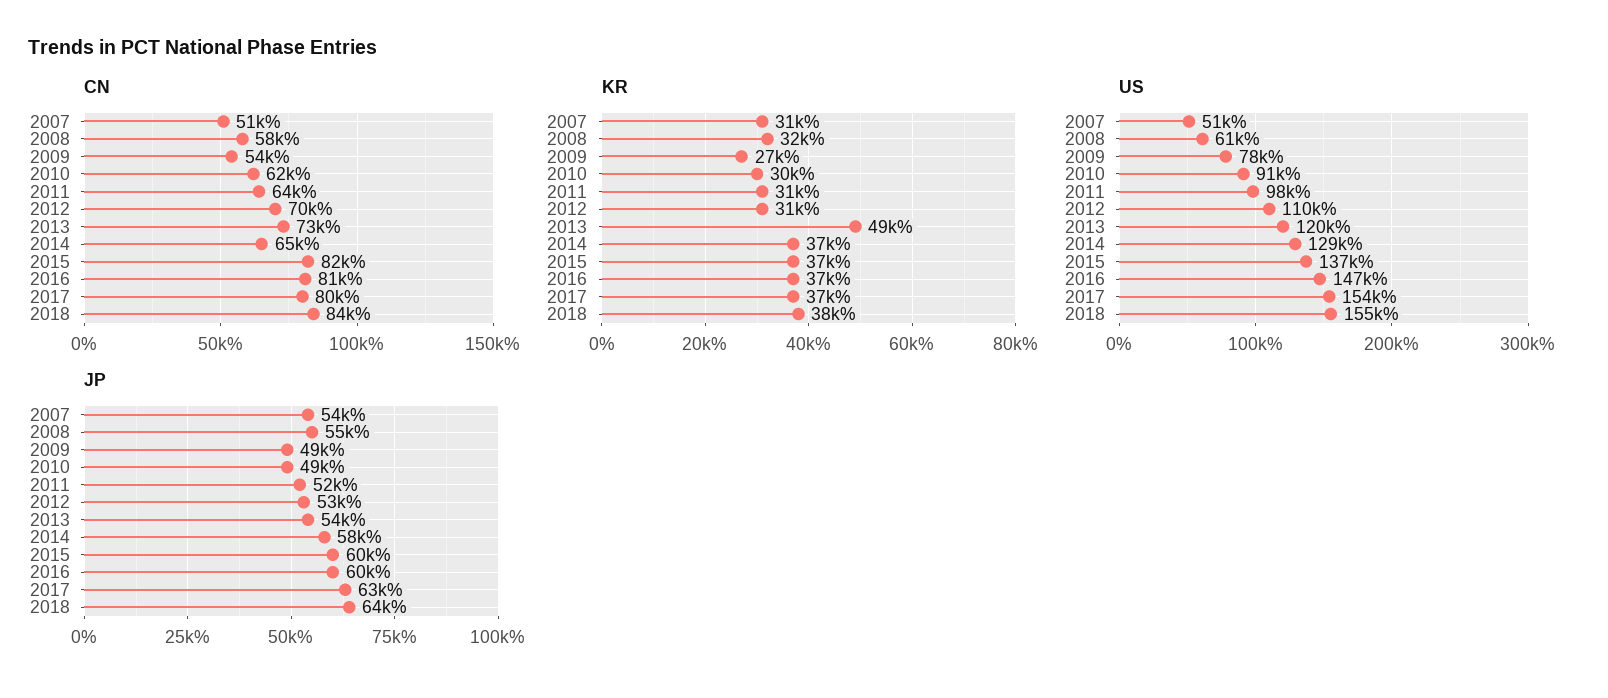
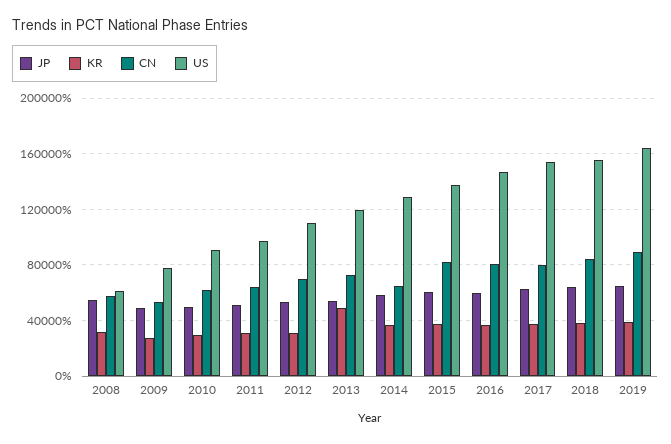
CN, 2007: 51000 -> none
KR, 2007: 31000 -> none
US, 2007: 51000 -> none
JP, 2007: 54000 -> none
JP, 2019: none -> 65000
KR, 2019: none -> 40000
CN, 2019: none -> 90000
US, 2019: none -> 165000

